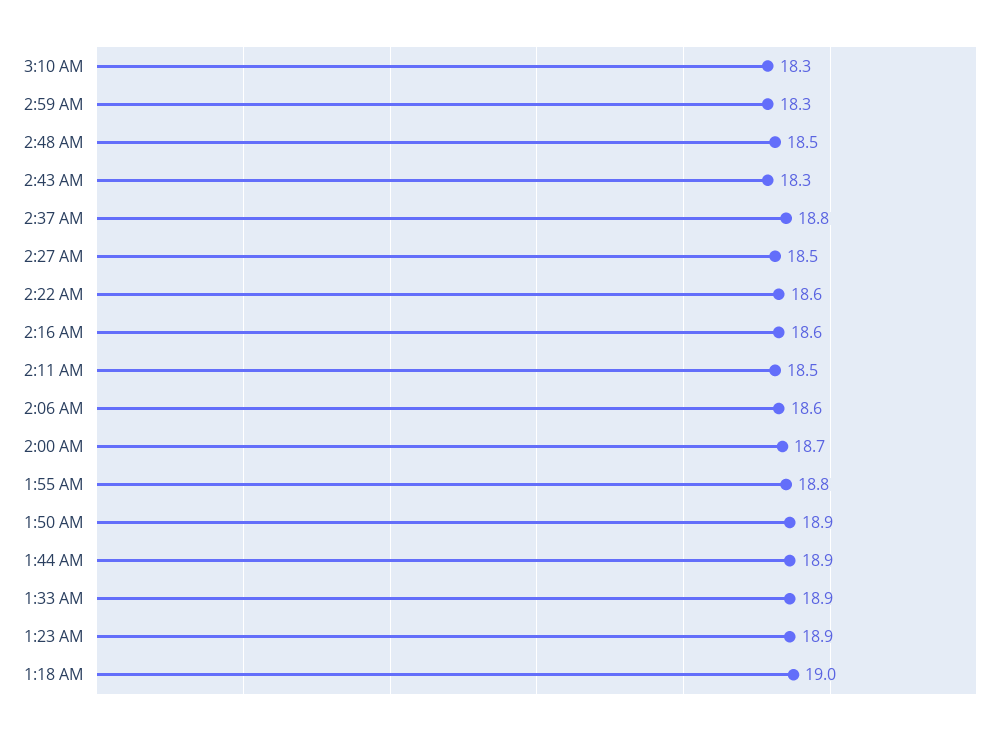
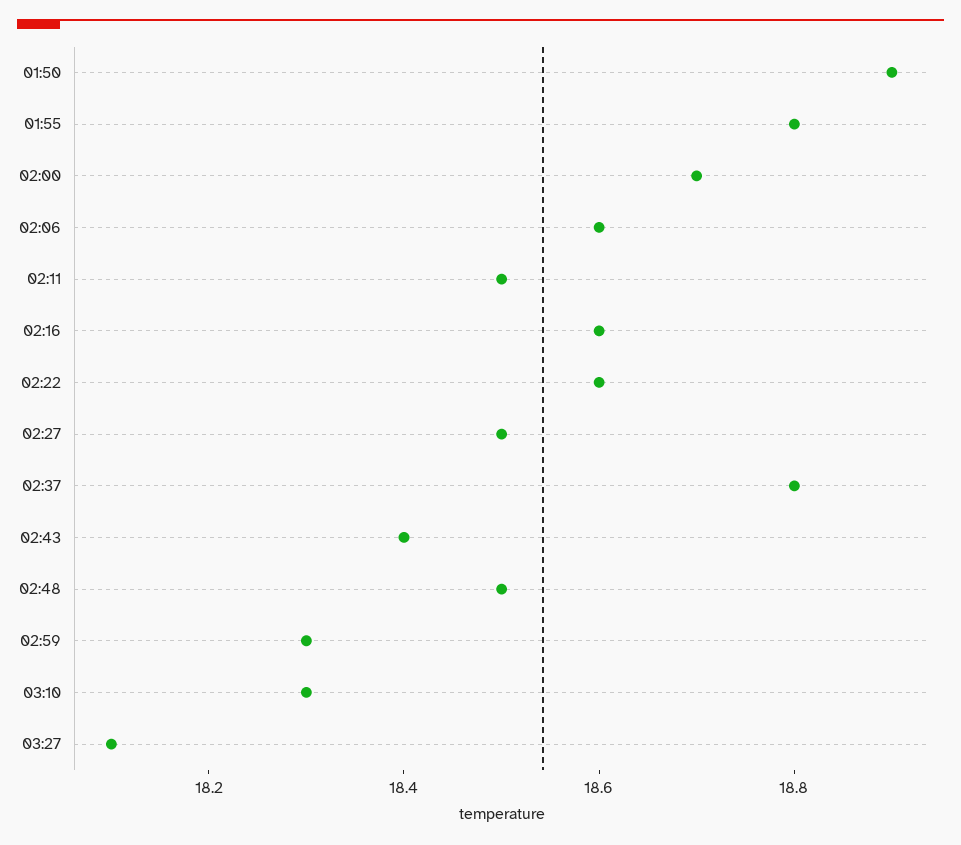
2:43 AM: 18.3 -> 18.4
1:44 AM: 18.9 -> none
1:33 AM: 18.9 -> none
1:23 AM: 18.9 -> none
1:18 AM: 19 -> none
03:27: none -> 18.1

